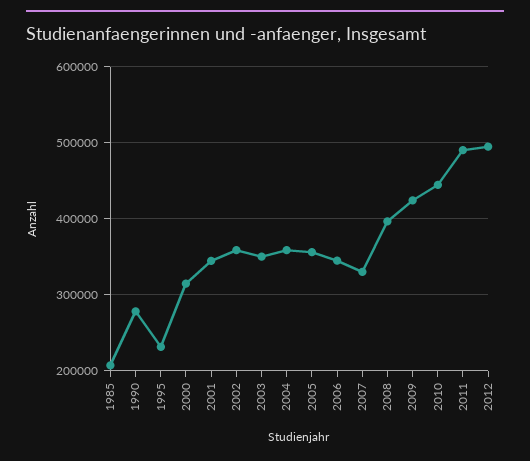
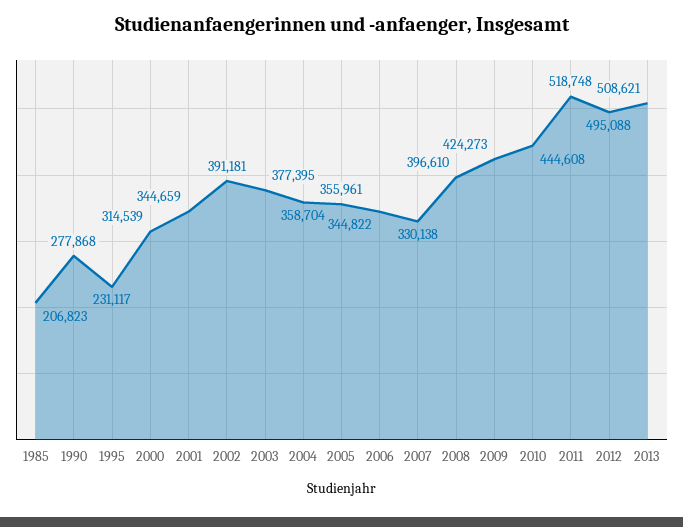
2002: 360000 -> 391181
2003: 350000 -> 377395
2011: 490000 -> 518748
2013: none -> 508621

